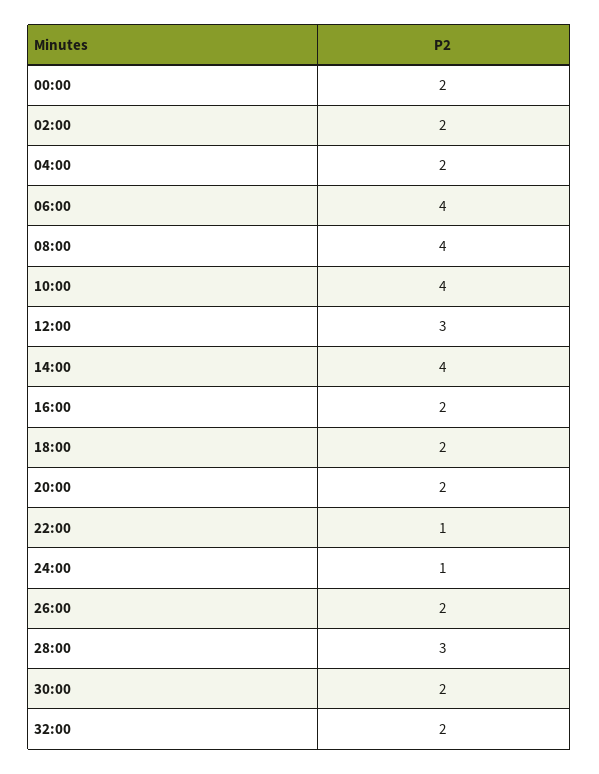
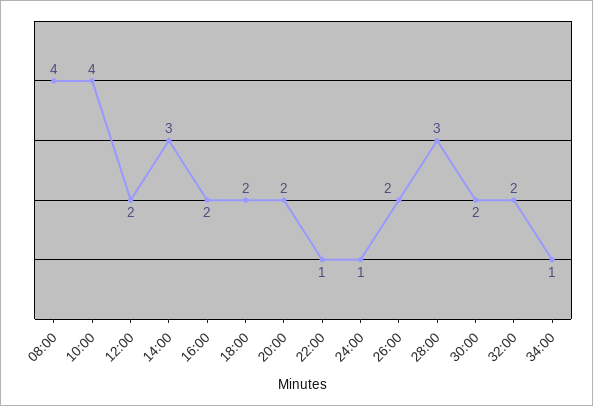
00:00: 2 -> none
02:00: 2 -> none
04:00: 2 -> none
06:00: 4 -> none
12:00: 3 -> 2
14:00: 4 -> 3
34:00: none -> 1

